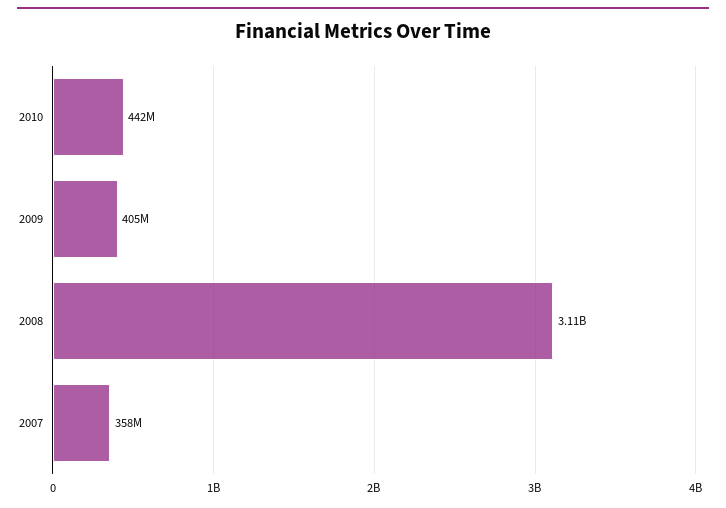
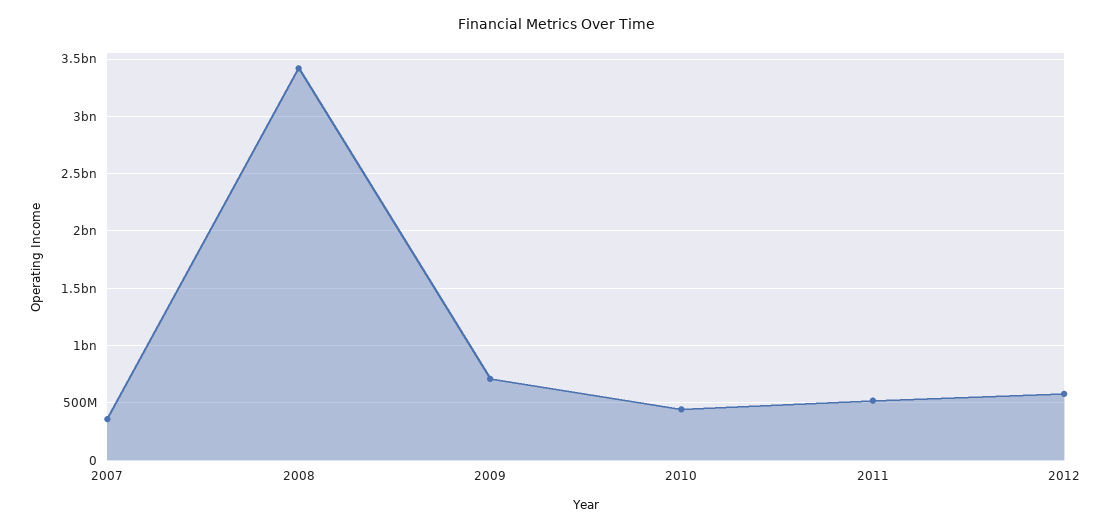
2009: 405000000 -> 700000000
2008: 3110000000 -> 3400000000
2011: none -> 500000000
2012: none -> 600000000

